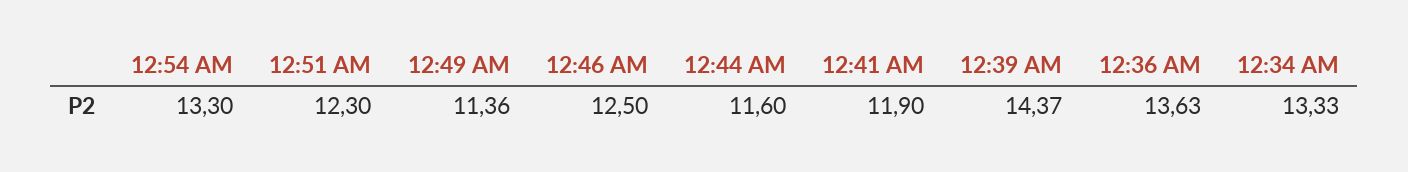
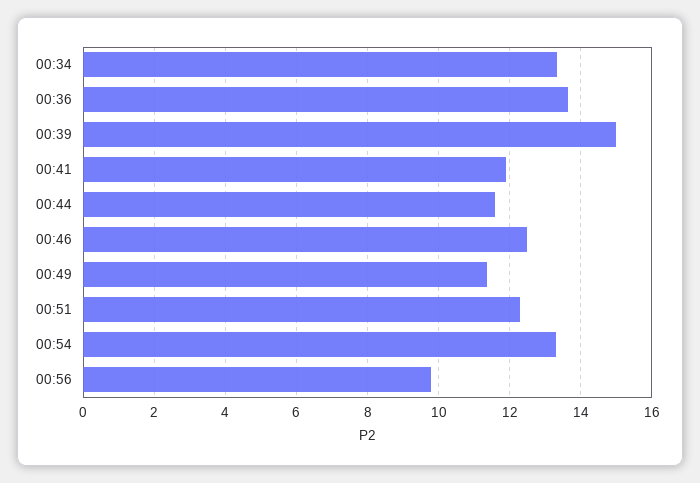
12:39 AM: 14.37 -> 15
00:56: none -> 9.8

